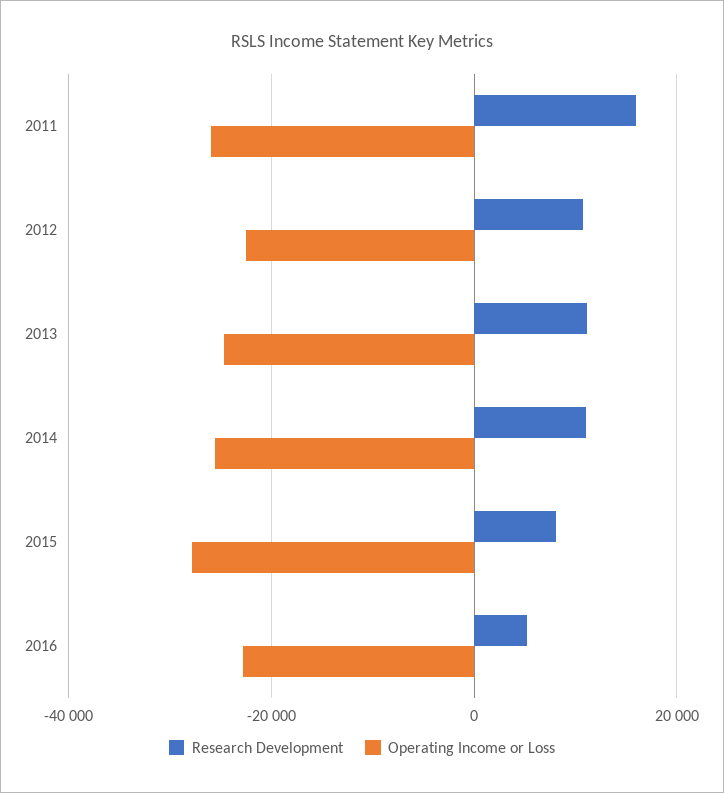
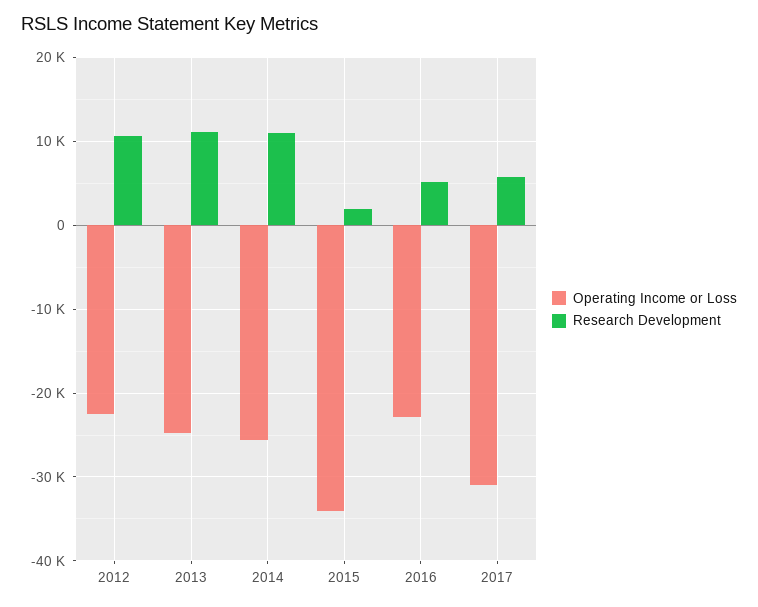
Research Development, 2011: 16000 -> none
Operating Income or Loss, 2011: -26000 -> none
Research Development, 2015: 8000 -> 2000
Operating Income or Loss, 2015: -28000 -> -34000
Operating Income or Loss, 2017: none -> -31000
Research Development, 2017: none -> 6000

